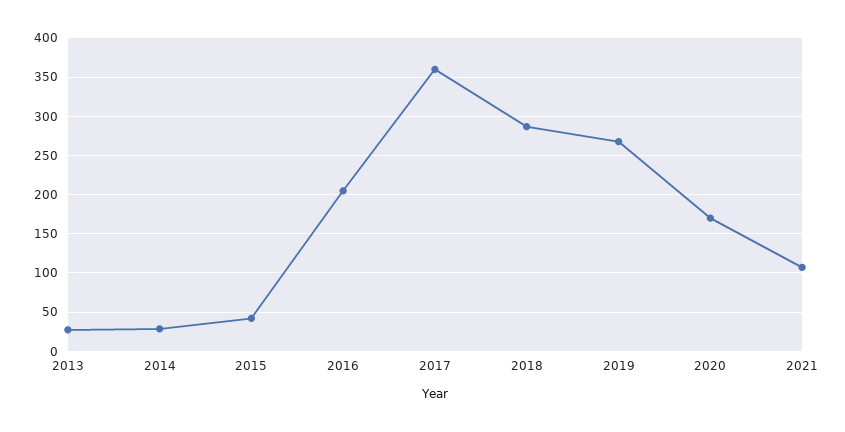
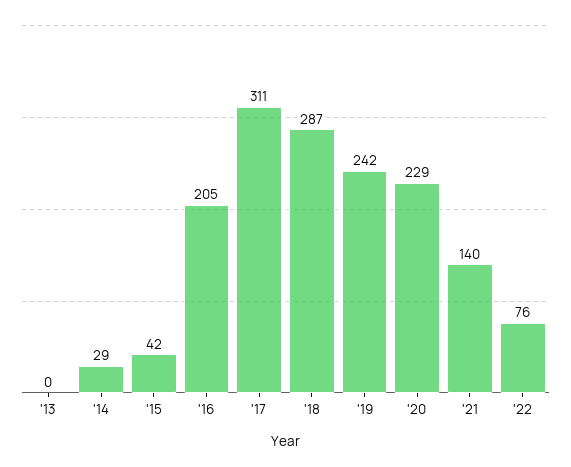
2013: 30 -> 0
2017: 360 -> 311
2019: 270 -> 242
2020: 170 -> 229
2021: 110 -> 140
'22: none -> 76

